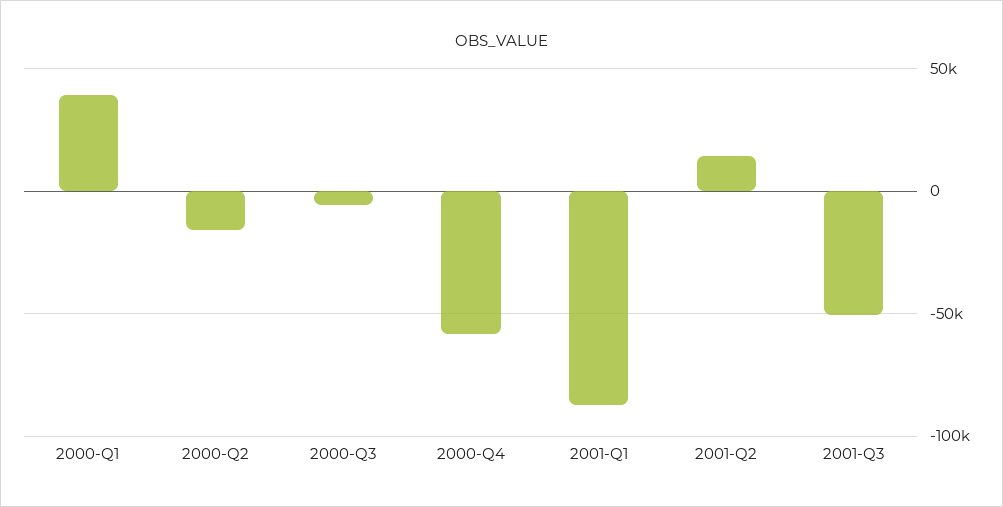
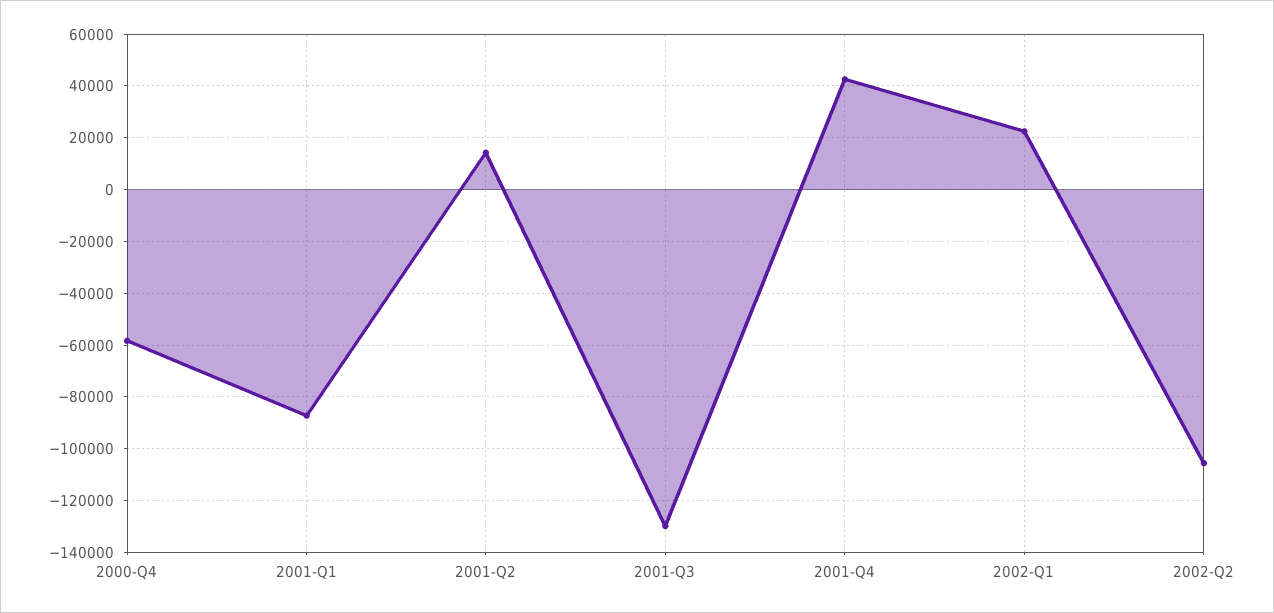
2000-Q1: 40000 -> none
2000-Q2: -15000 -> none
2000-Q3: -5000 -> none
2001-Q3: -50000 -> -130000
2001-Q4: none -> 42500
2002-Q1: none -> 22500
2002-Q2: none -> -105000

